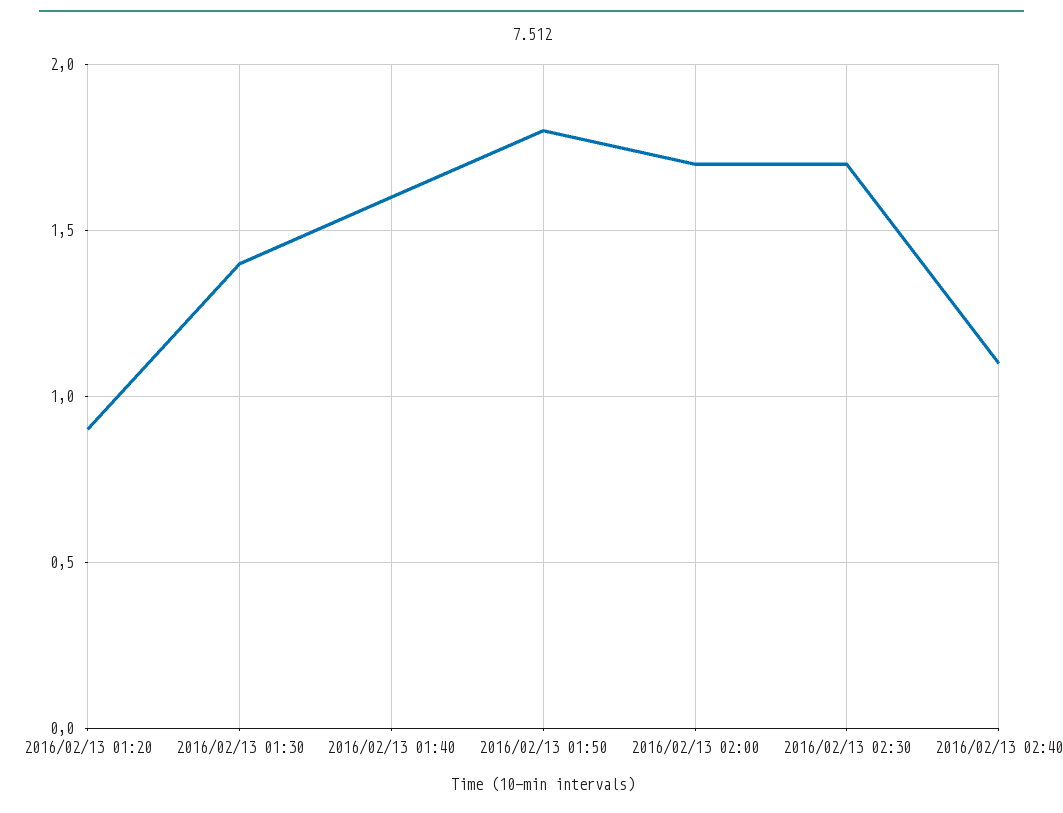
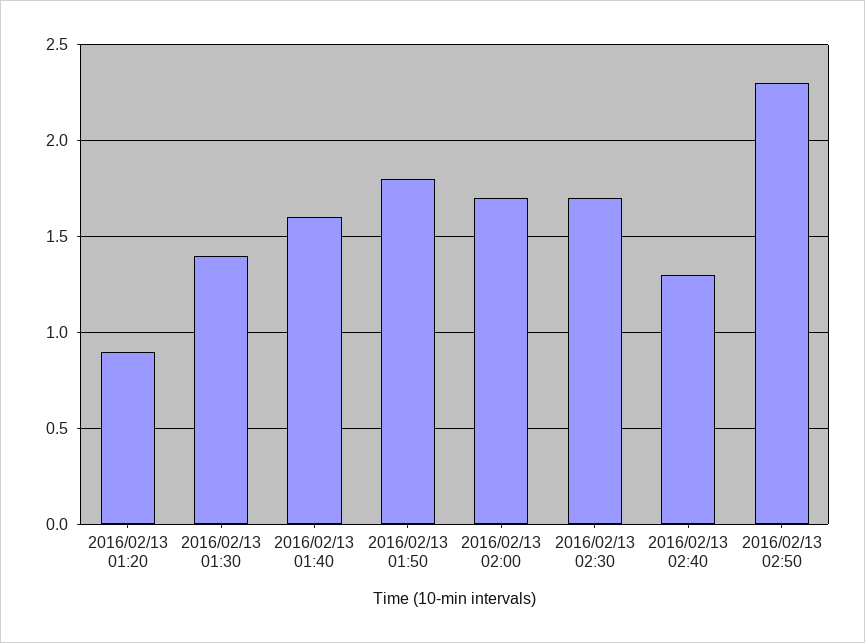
2016/02/13 02:40: 1.1 -> 1.3
2016/02/13 02:50: none -> 2.3

